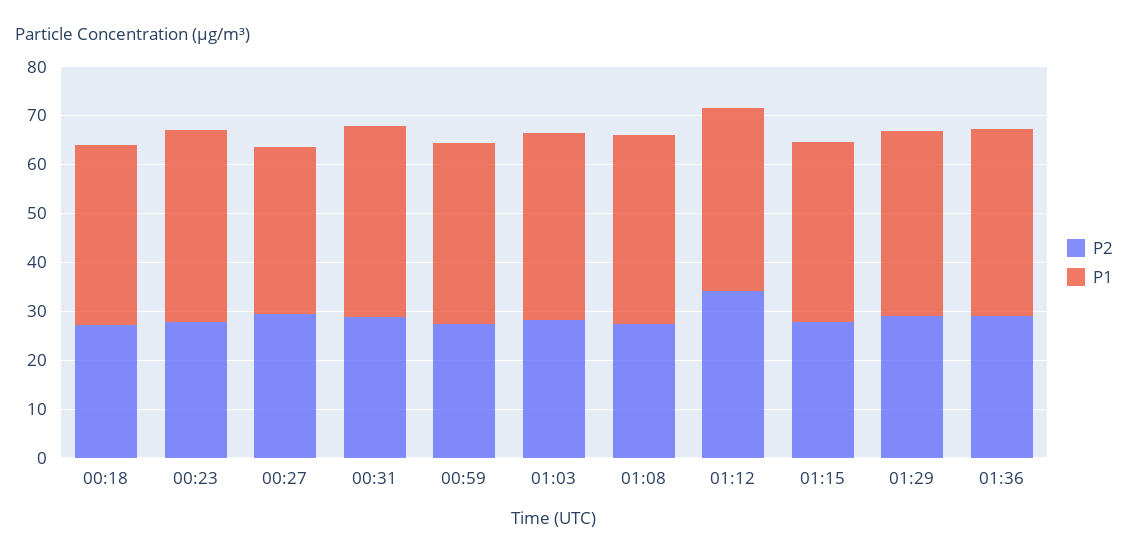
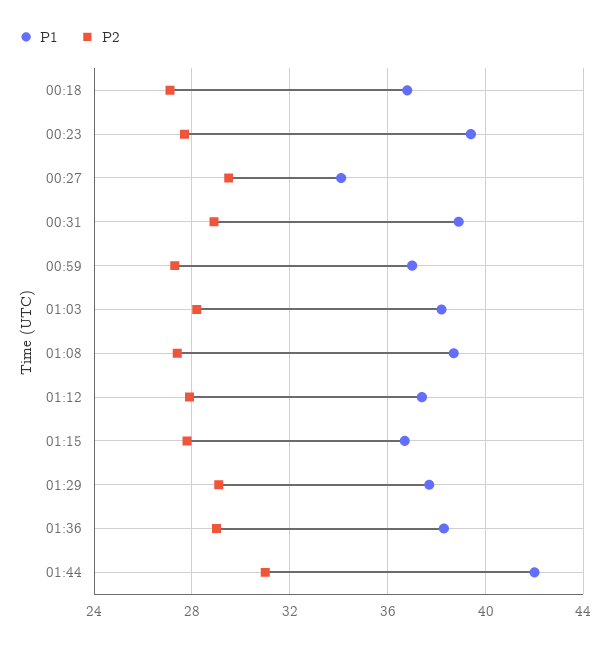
P2, 01:12: 34 -> 28
P1, 01:44: none -> 42
P2, 01:44: none -> 31

